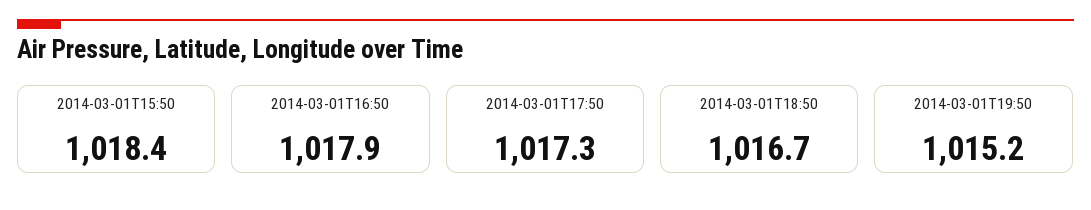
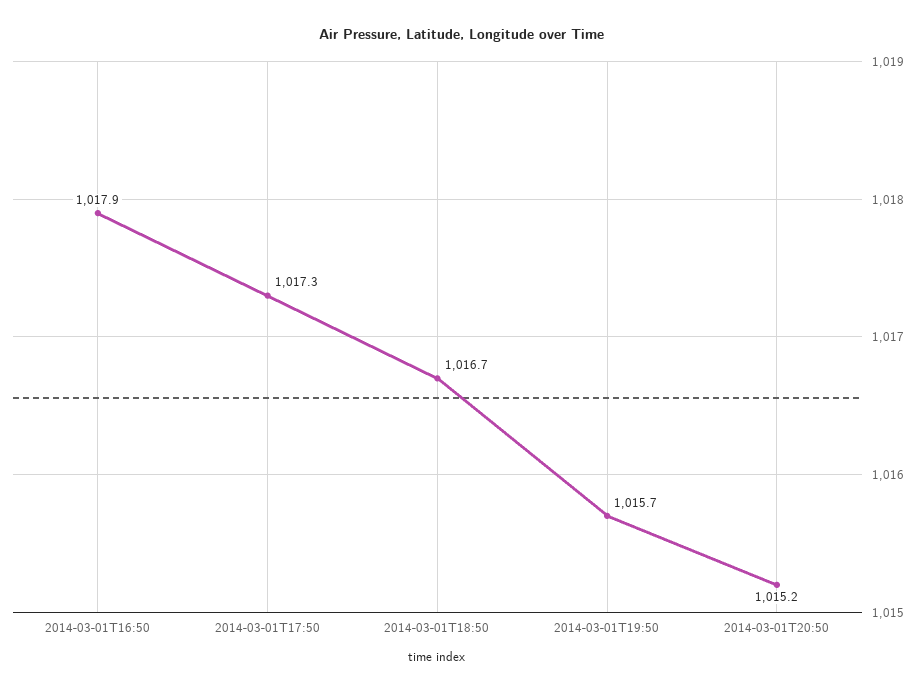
2014-03-01T15:50: 1018.4 -> none
2014-03-01T19:50: 1015.2 -> 1015.7
2014-03-01T20:50: none -> 1015.2

